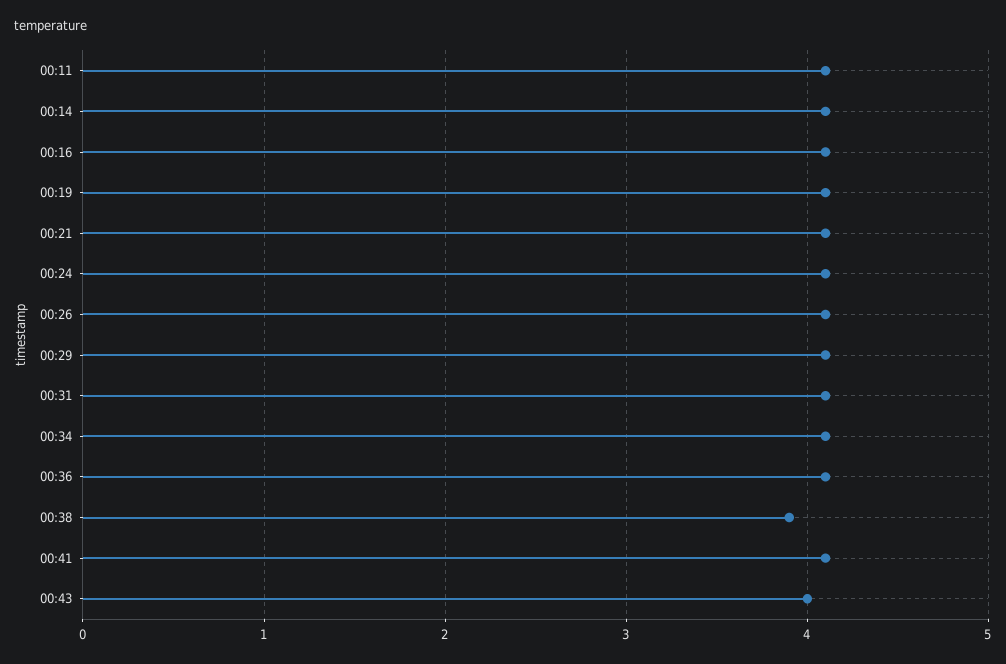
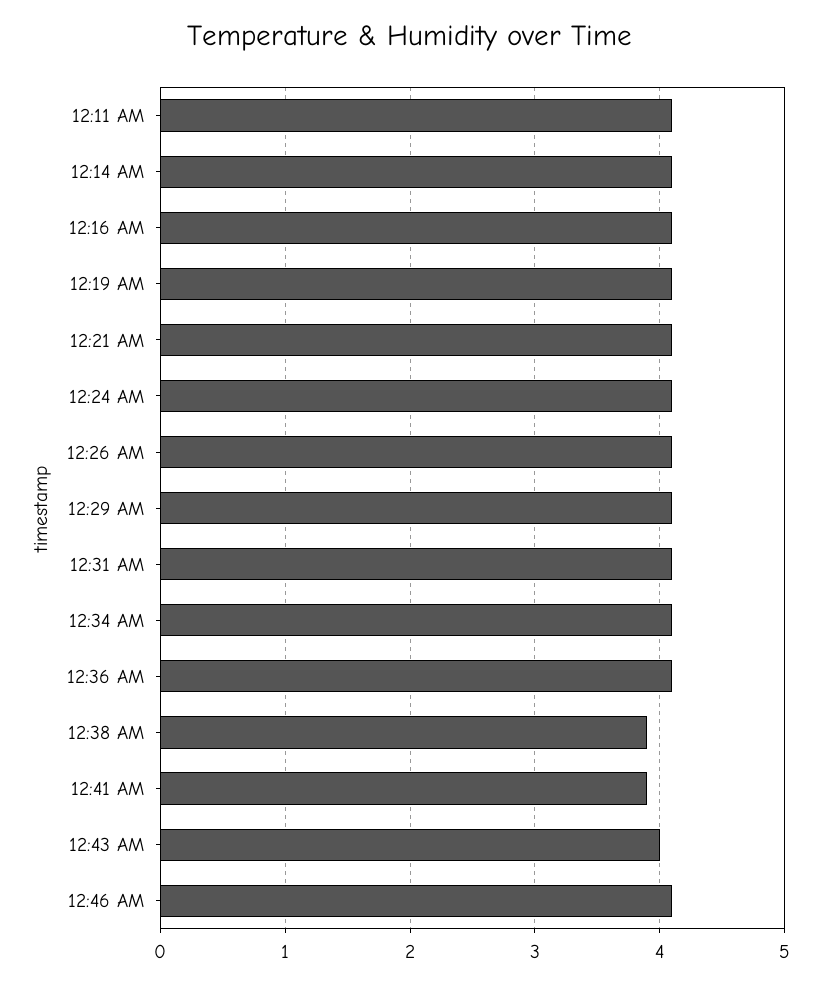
00:41: 4.1 -> 3.9
12:46 AM: none -> 4.1

